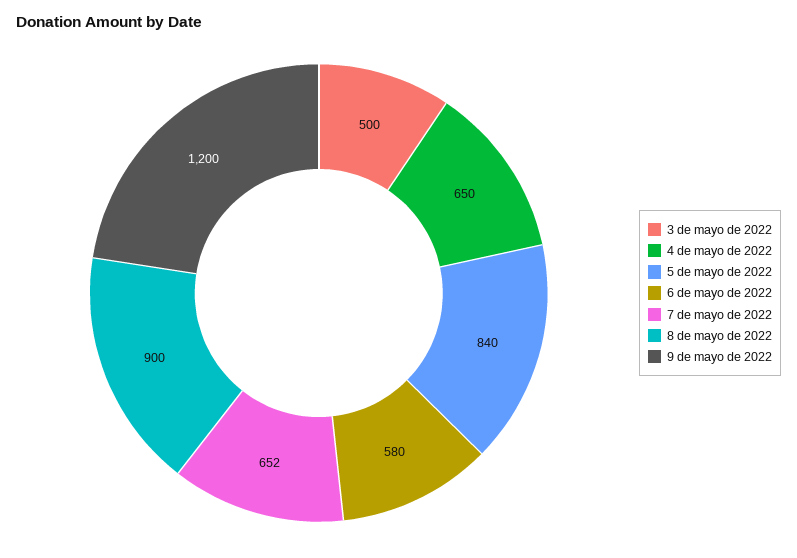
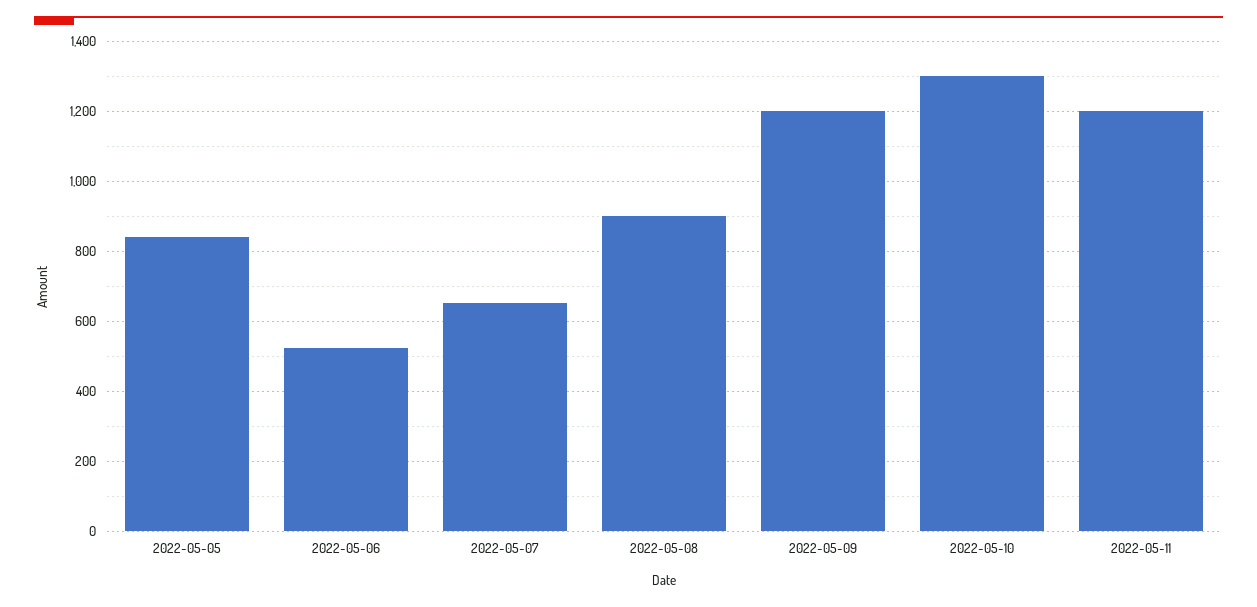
3 de mayo de 2022: 500 -> none
4 de mayo de 2022: 650 -> none
6 de mayo de 2022: 580 -> 520
2022-05-10: none -> 1300
2022-05-11: none -> 1200

